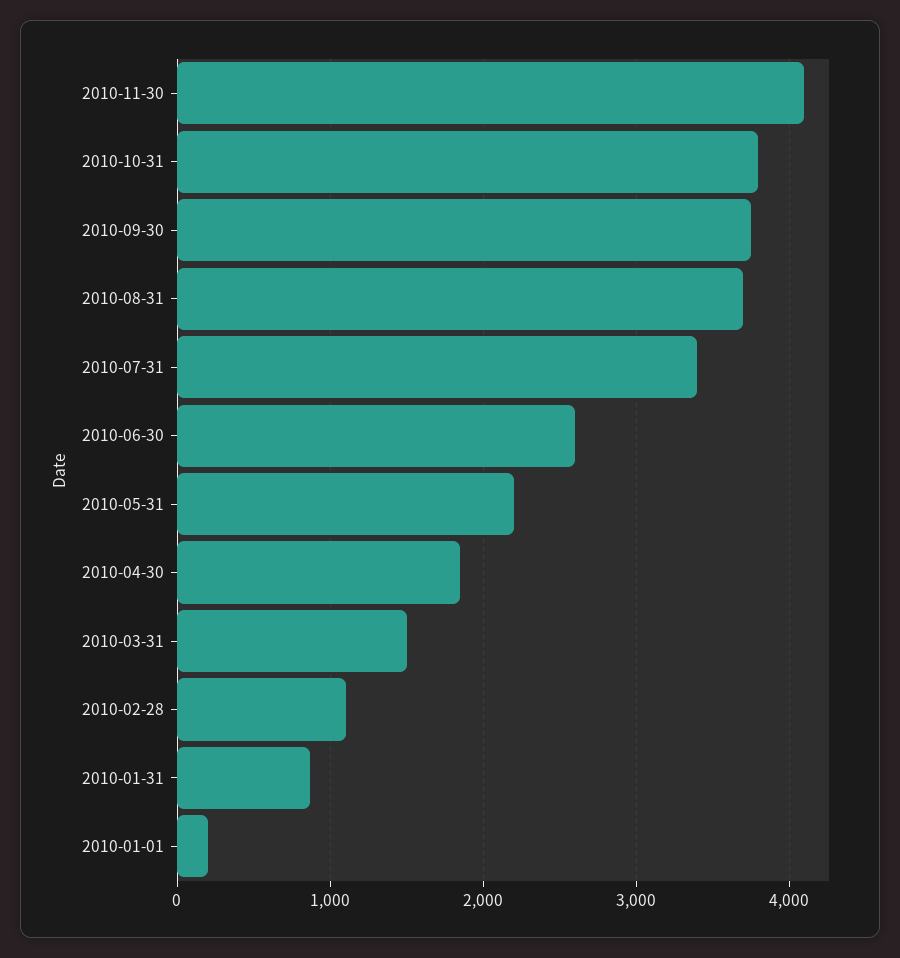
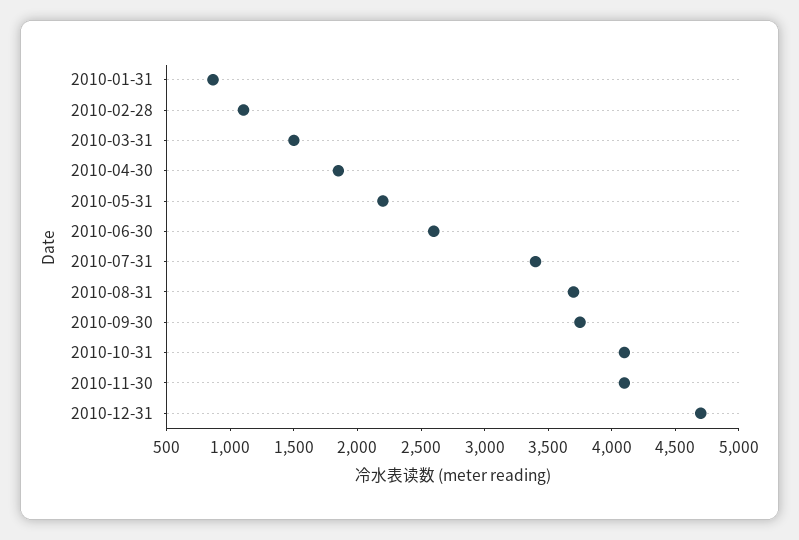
2010-10-31: 3800 -> 4100
2010-01-01: 200 -> none
2010-12-31: none -> 4700

